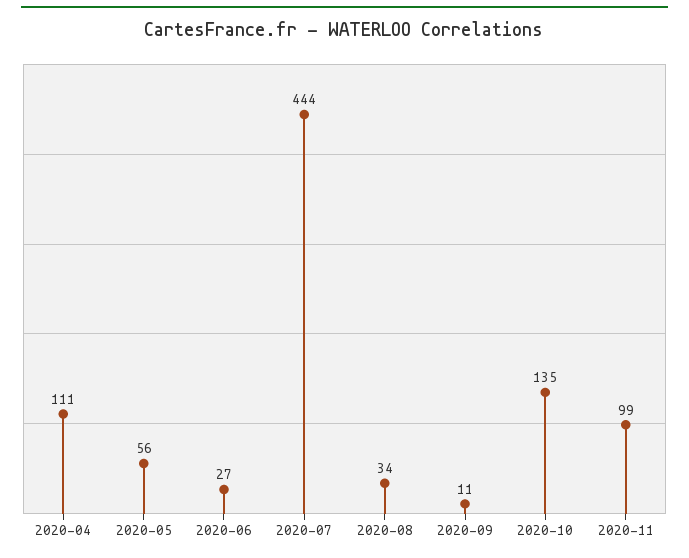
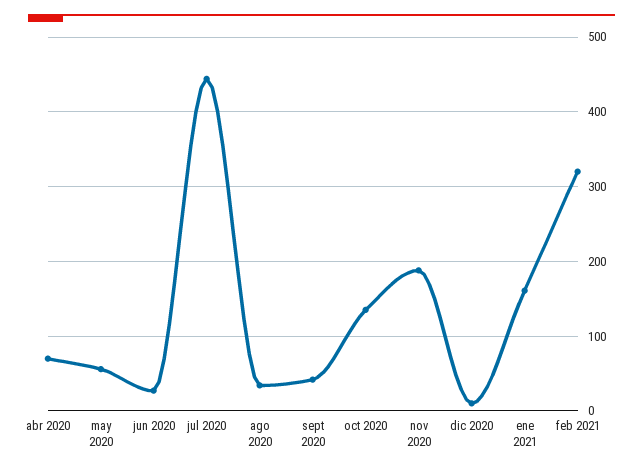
2020-04: 111 -> 70
2020-09: 11 -> 40
2020-11: 99 -> 190
dic 2020: none -> 10
ene 2021: none -> 160
feb 2021: none -> 320

